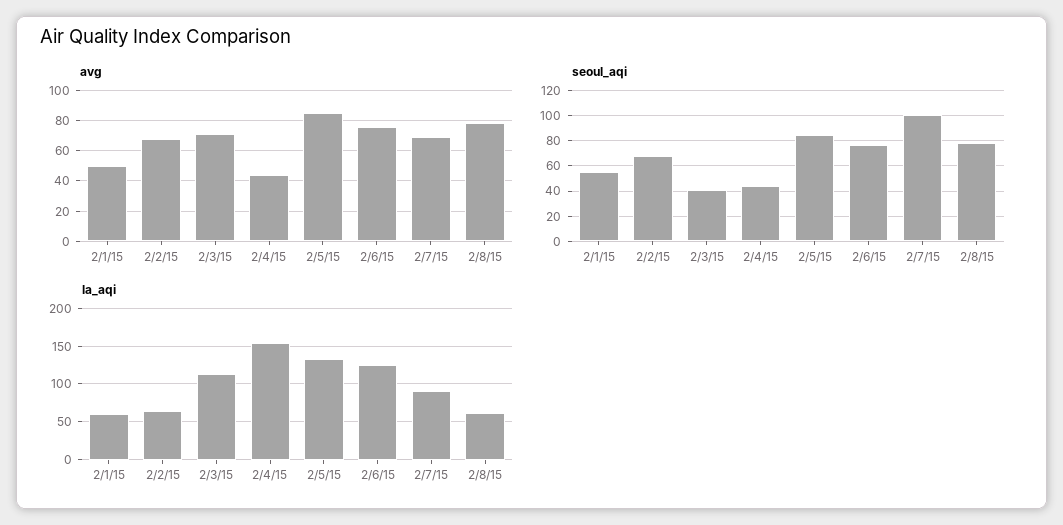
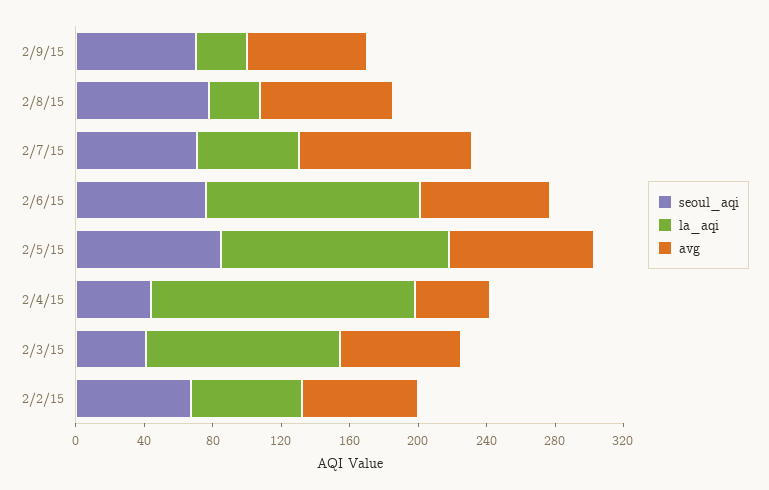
avg, 2/1/15: 50 -> none
avg, 2/7/15: 70 -> 100
seoul_aqi, 2/1/15: 55 -> none
seoul_aqi, 2/7/15: 100 -> 70
la_aqi, 2/1/15: 60 -> none
la_aqi, 2/7/15: 90 -> 60
la_aqi, 2/8/15: 60 -> 30
seoul_aqi, 2/9/15: none -> 70
la_aqi, 2/9/15: none -> 30
avg, 2/9/15: none -> 70

